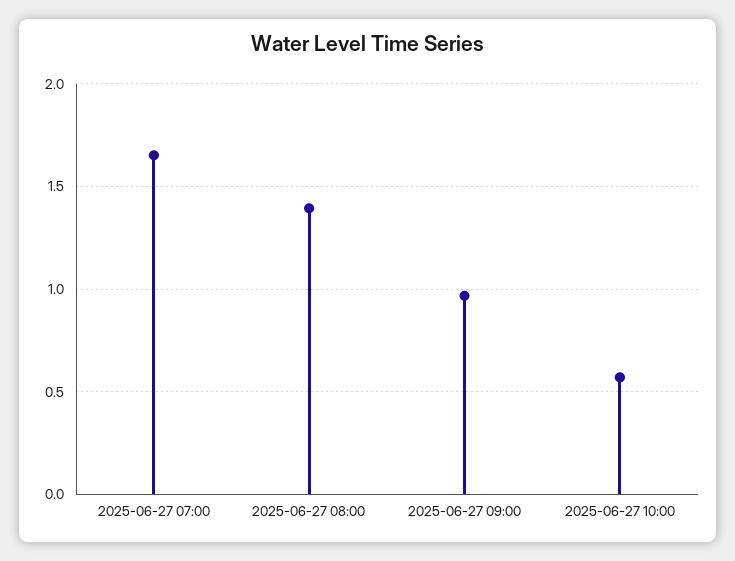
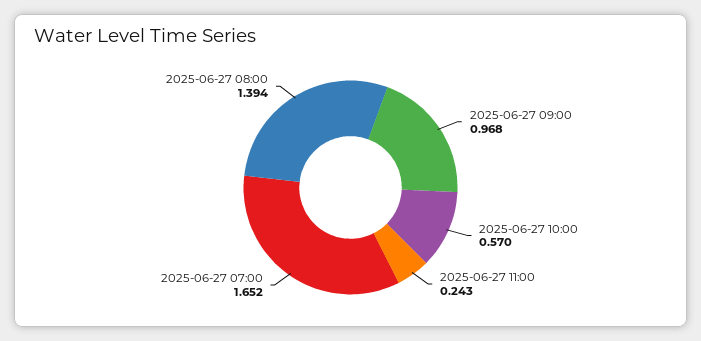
2025-06-27 11:00: none -> 0.243

